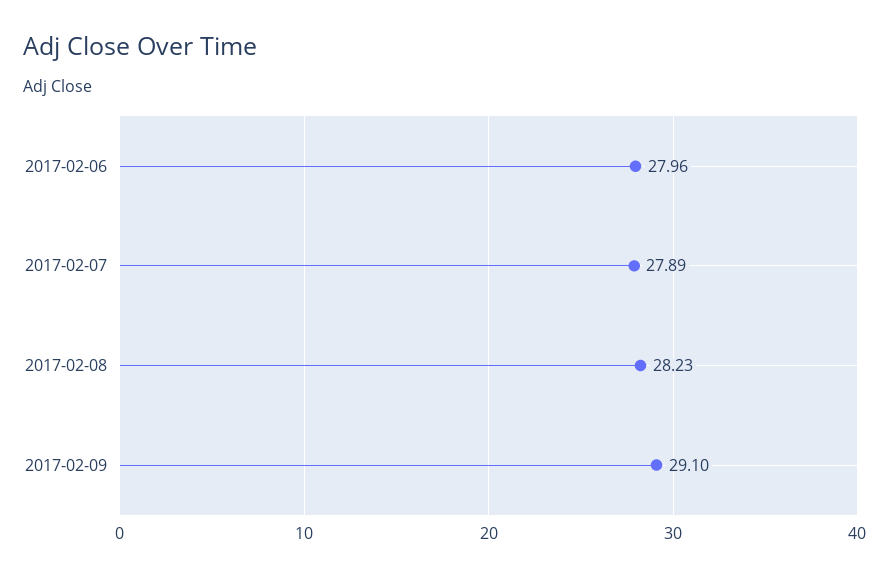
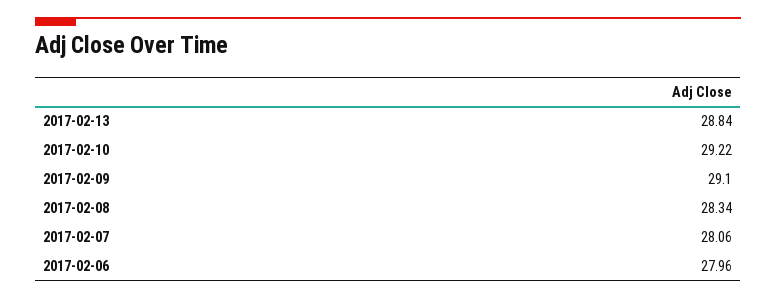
2017-02-07: 27.89 -> 28.06
2017-02-08: 28.23 -> 28.34
2017-02-13: none -> 28.84
2017-02-10: none -> 29.22

